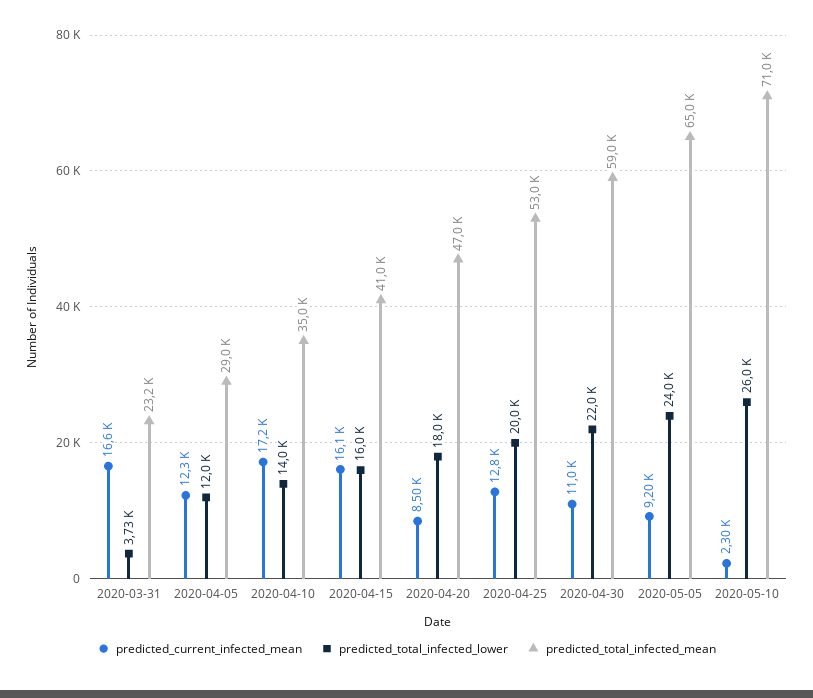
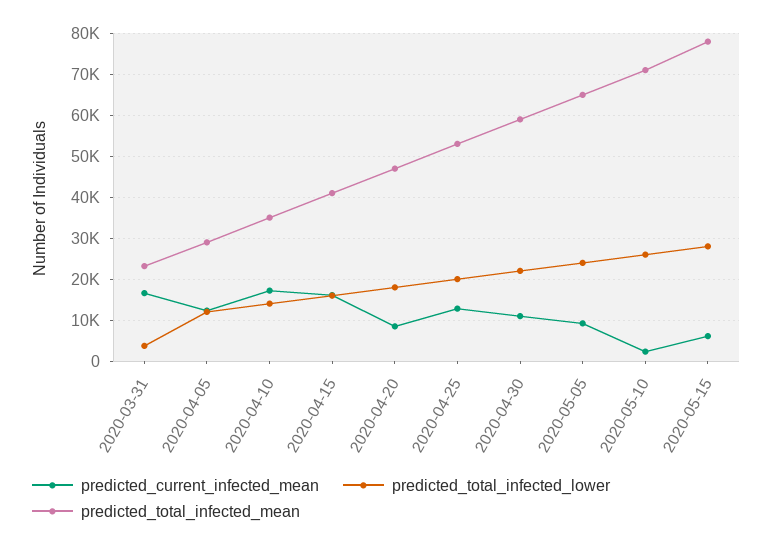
predicted_current_infected_mean, 2020-05-15: none -> 6000
predicted_total_infected_lower, 2020-05-15: none -> 28000
predicted_total_infected_mean, 2020-05-15: none -> 78000

